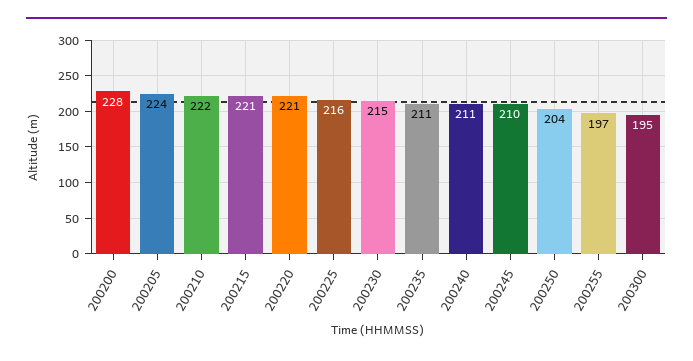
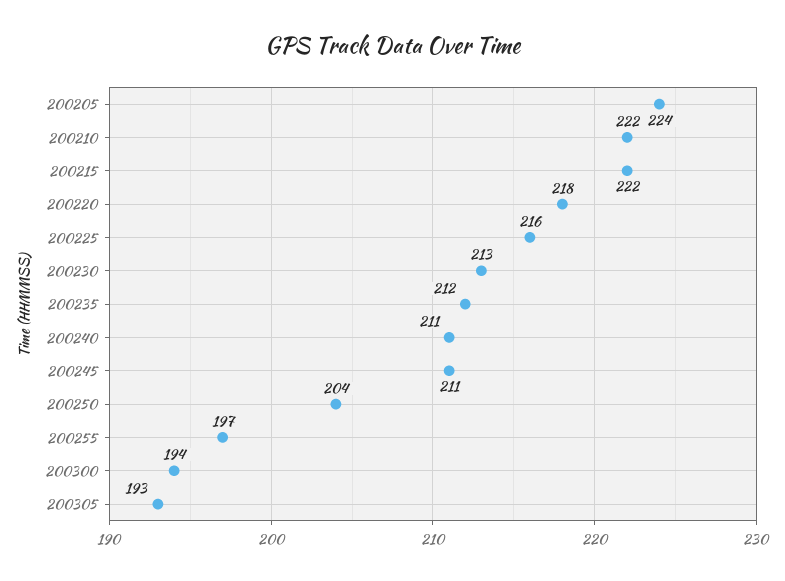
200200: 228 -> none
200215: 221 -> 222
200220: 221 -> 218
200230: 215 -> 213
200235: 211 -> 212
200245: 210 -> 211
200300: 195 -> 194
200305: none -> 193

